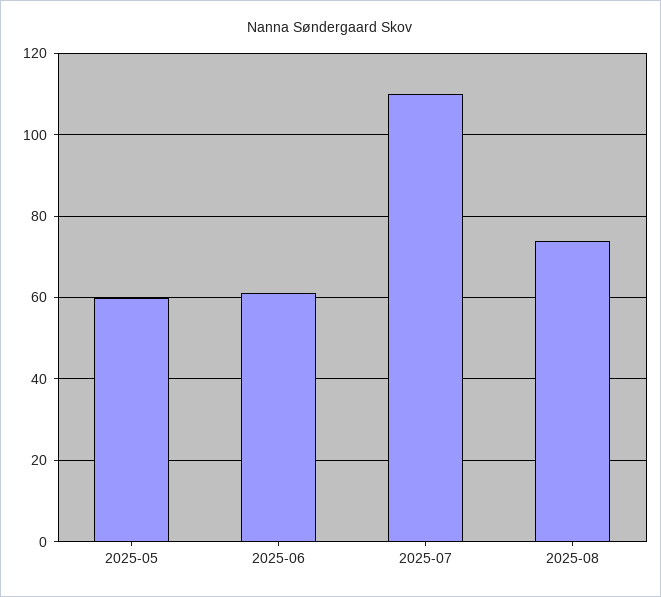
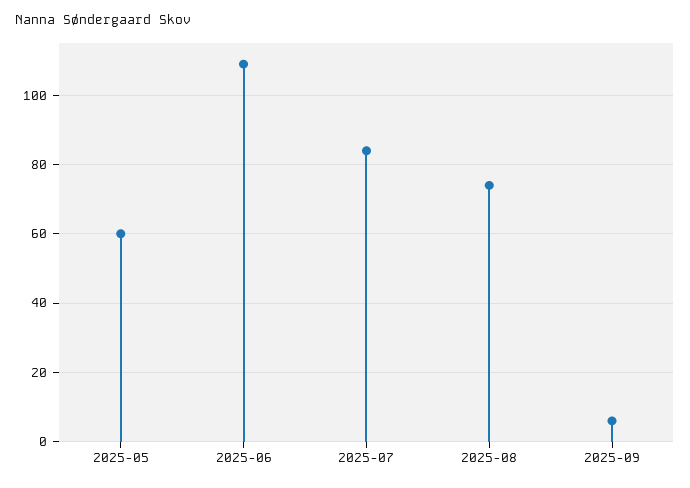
2025-06: 60 -> 110
2025-07: 110 -> 85
2025-09: none -> 5

